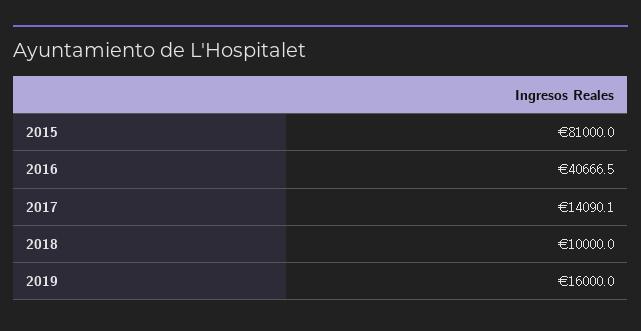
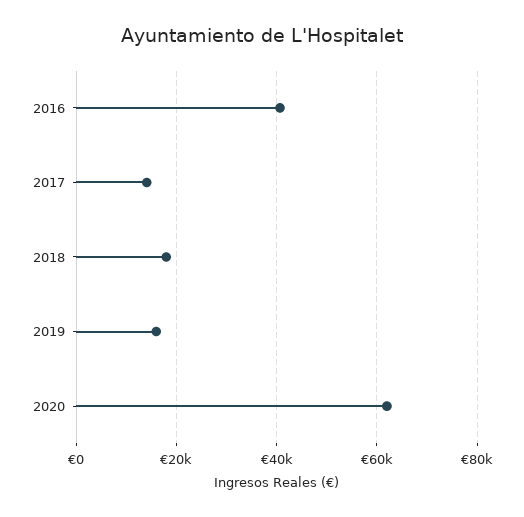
2015: 81000 -> none
2018: 10000 -> 18000
2020: none -> 62000

